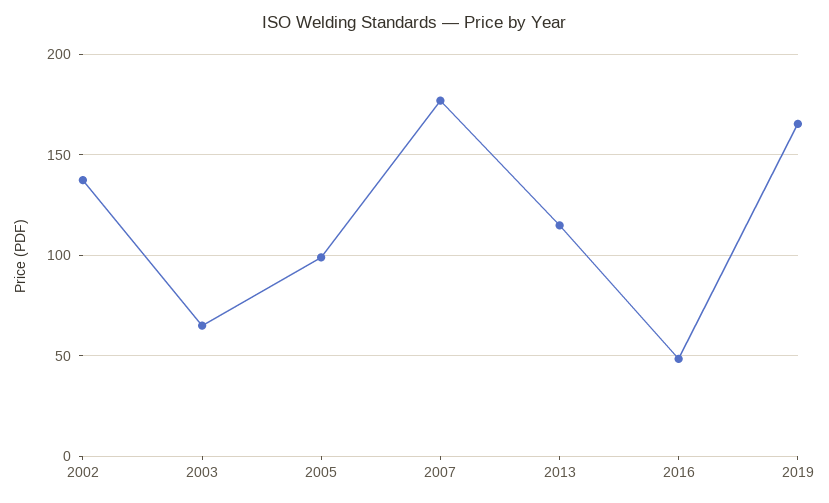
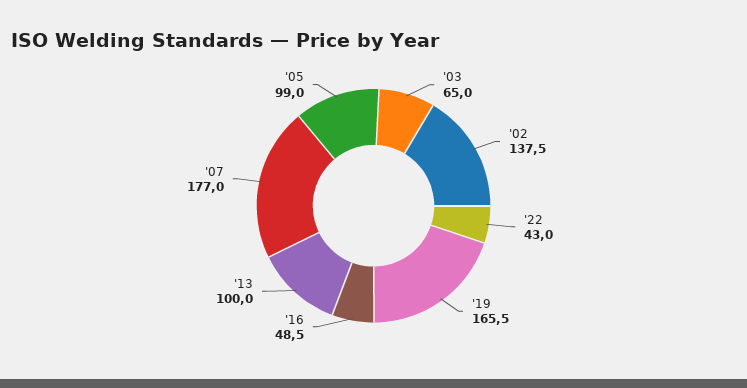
2013: 115 -> 100
'22: none -> 43

